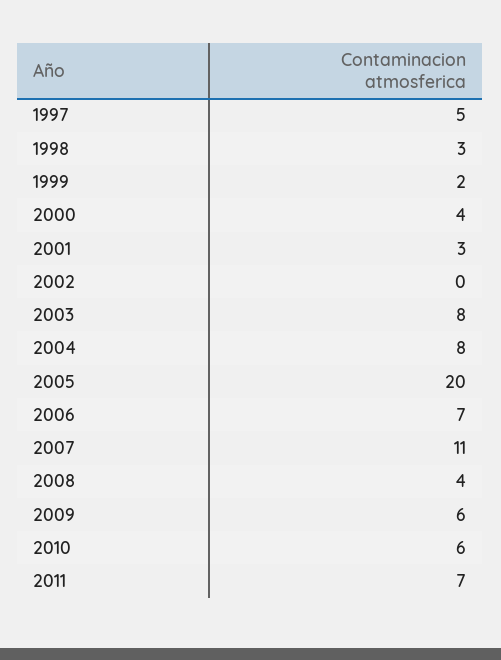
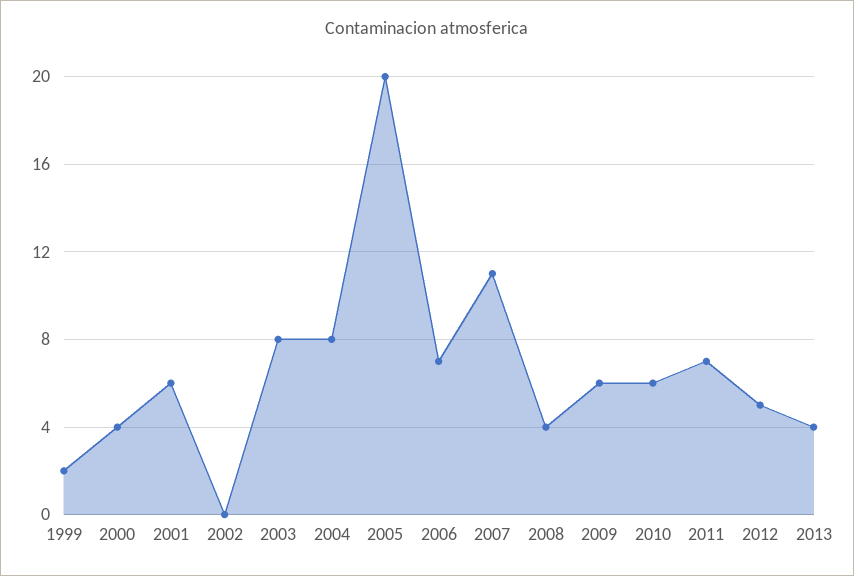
1997: 5 -> none
1998: 3 -> none
2001: 3 -> 6
2012: none -> 5
2013: none -> 4

